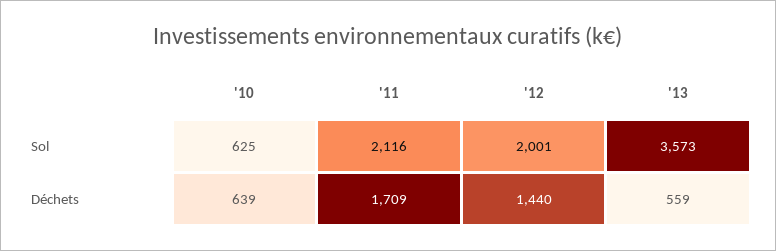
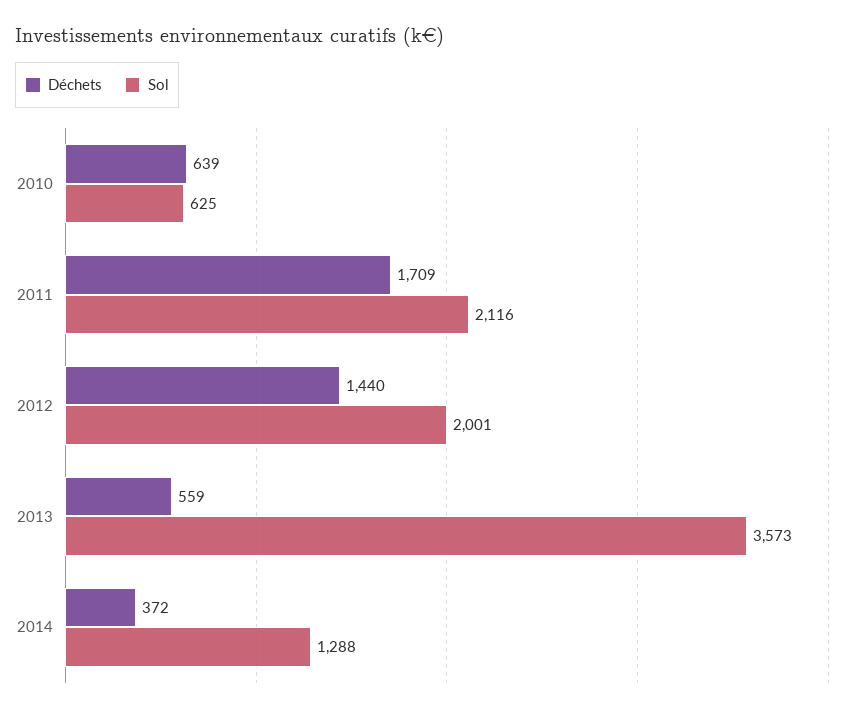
Déchets, 2014: none -> 372
Sol, 2014: none -> 1288

